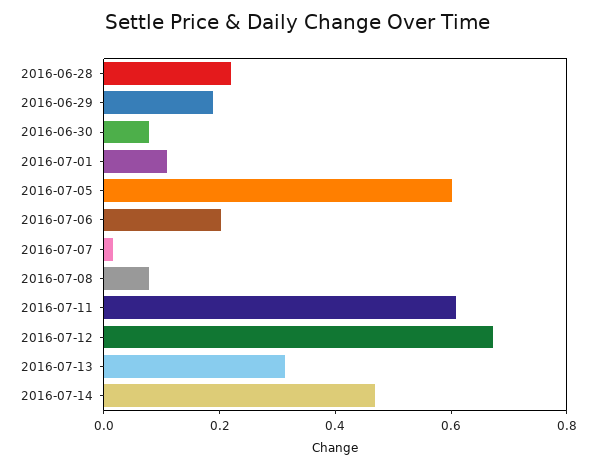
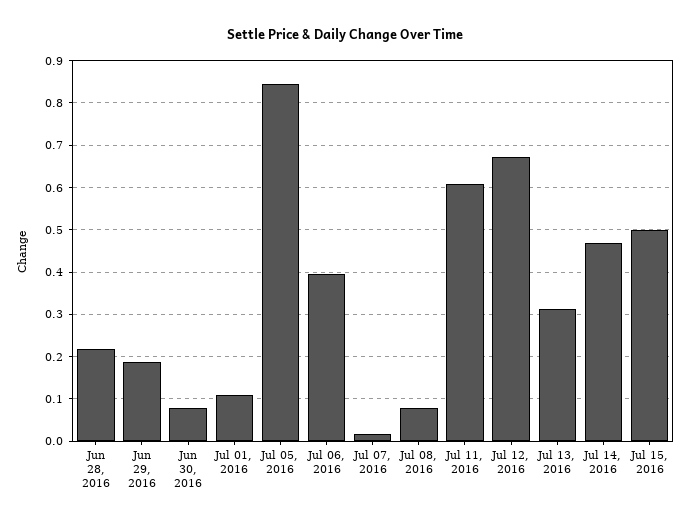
2016-07-05: 0.6 -> 0.84
2016-07-06: 0.2 -> 0.4
Jul 15, 2016: none -> 0.5

